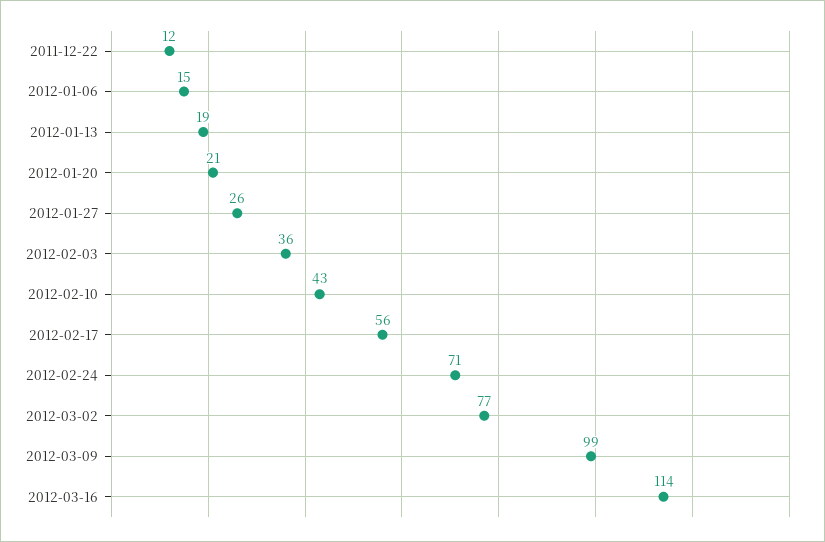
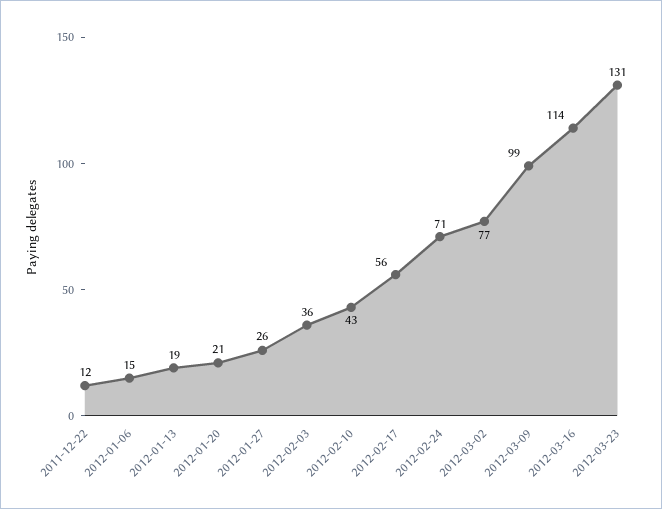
2012-03-23: none -> 131

